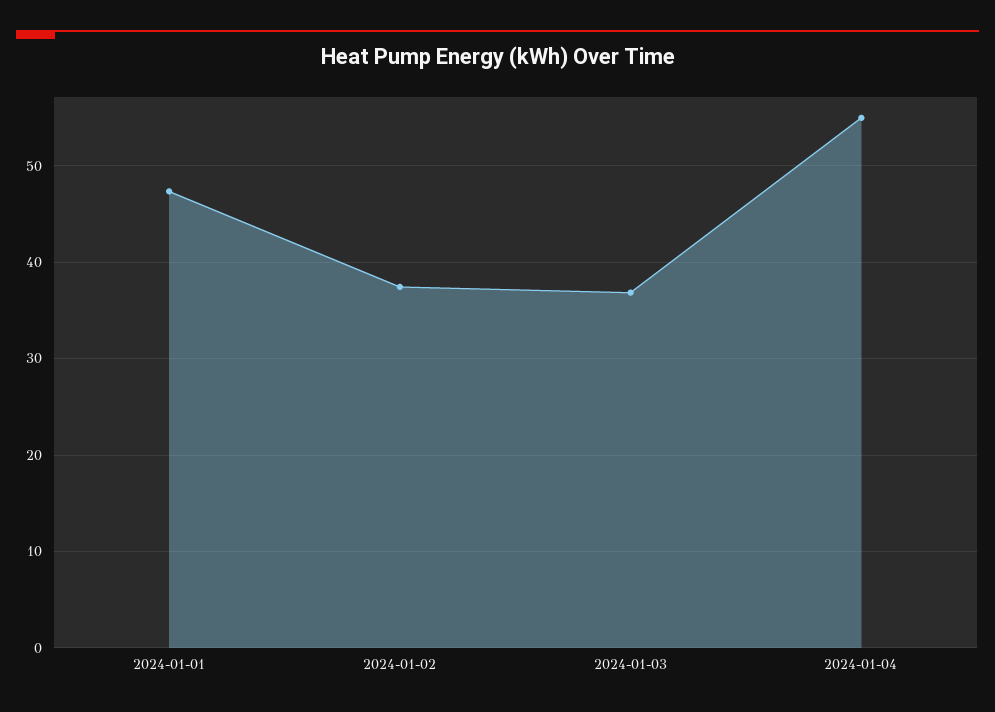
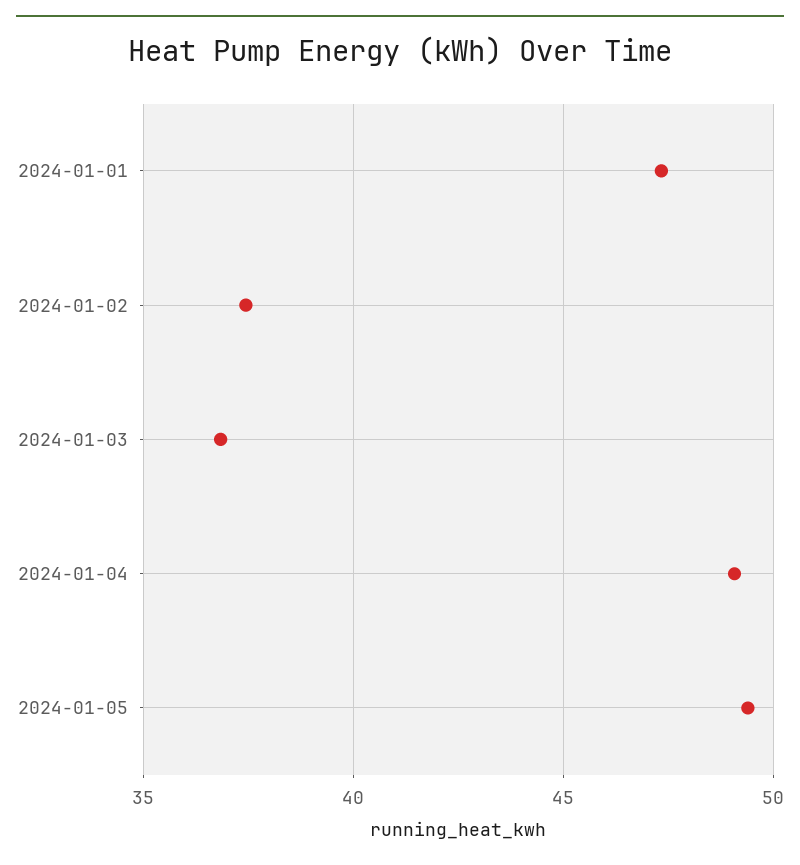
2024-01-04: 55 -> 49
2024-01-05: none -> 49.5

